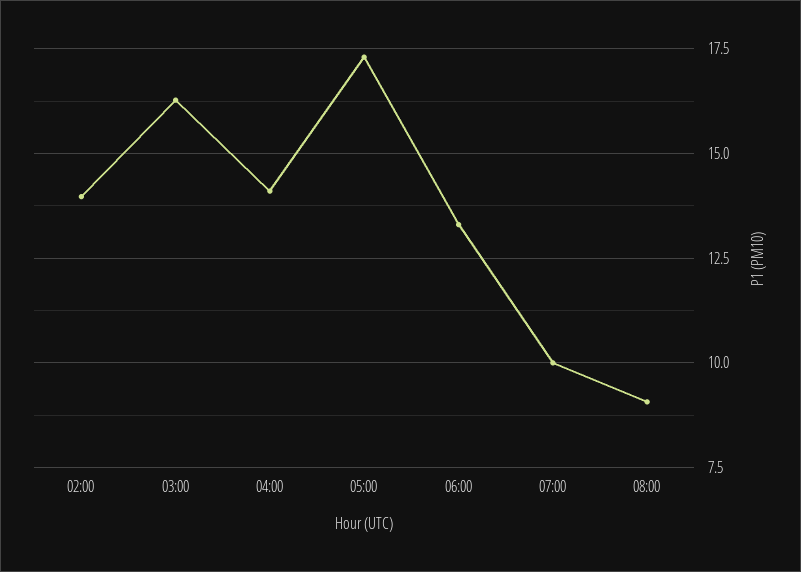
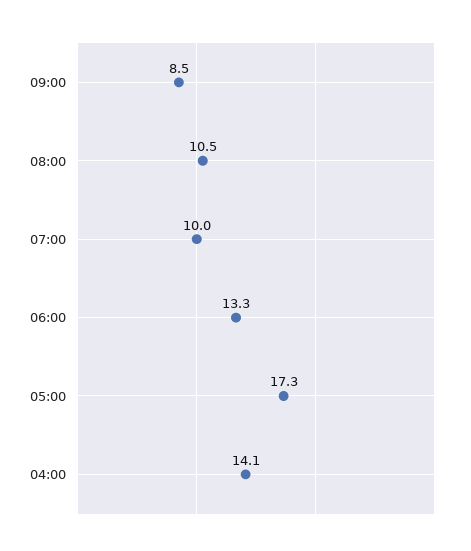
02:00: 14 -> none
03:00: 16.25 -> none
08:00: 9 -> 10.5
09:00: none -> 8.5

